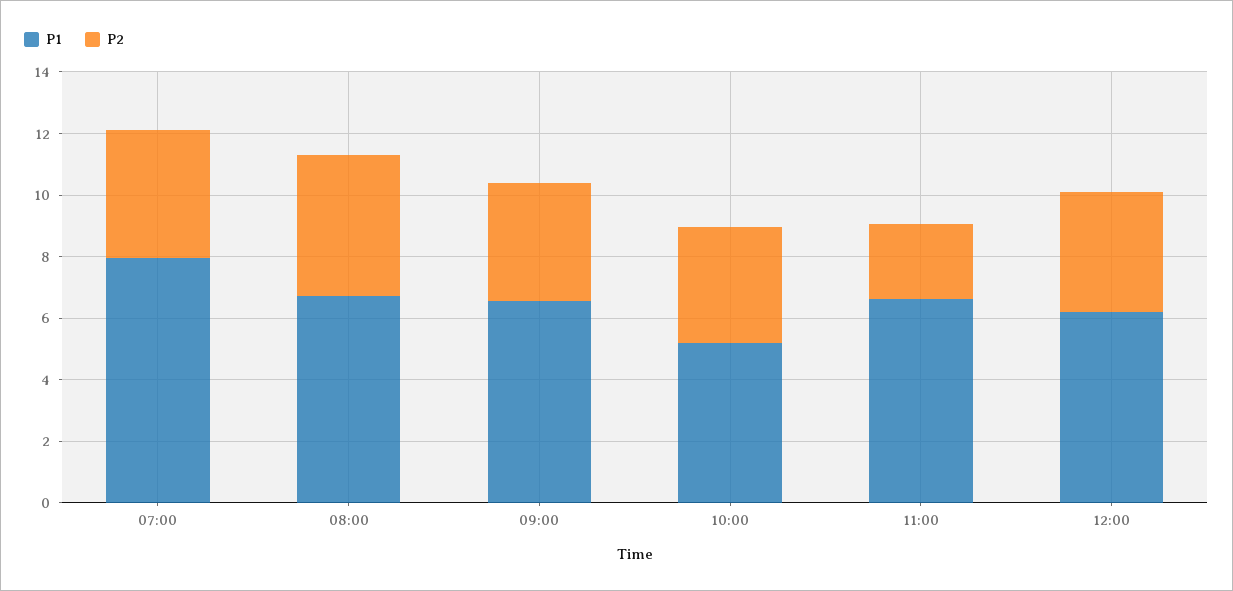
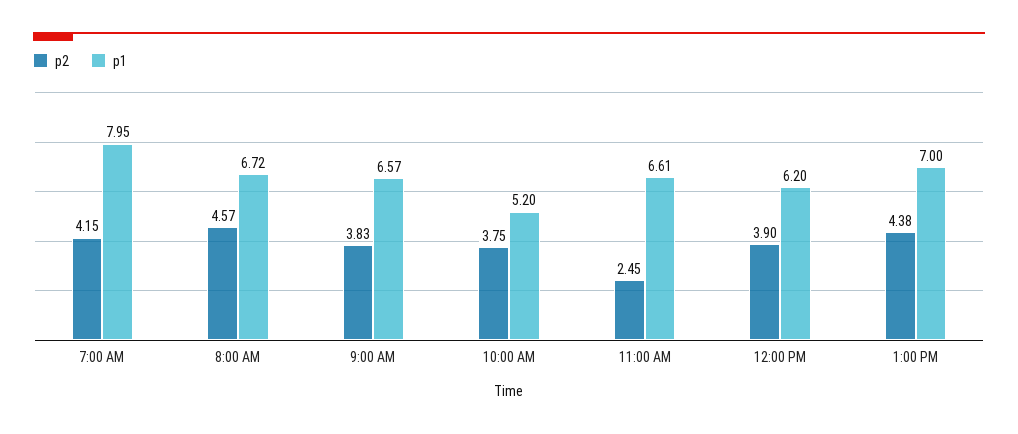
P2, 1:00 PM: none -> 4.38
P1, 1:00 PM: none -> 7

